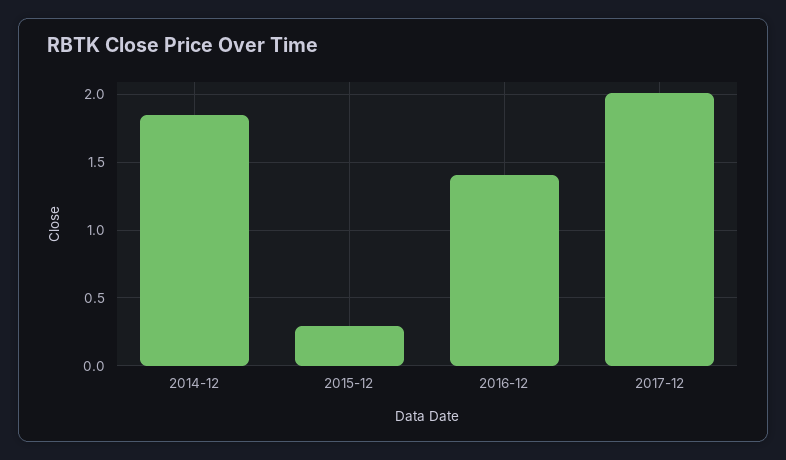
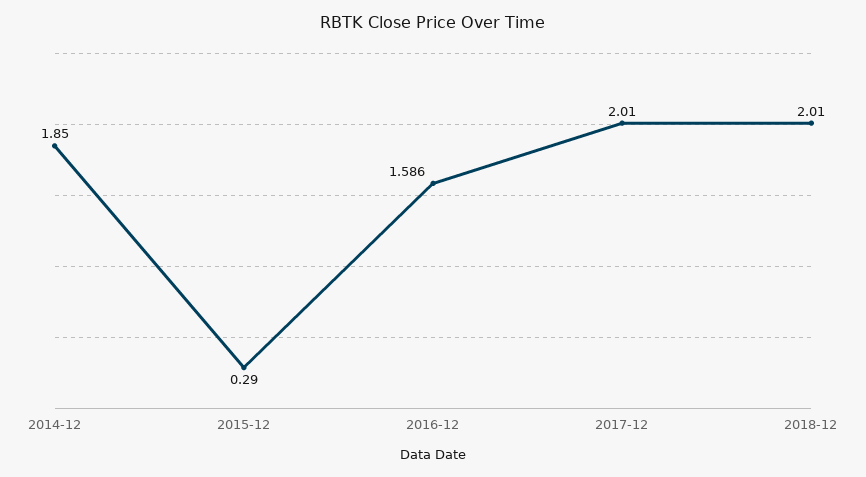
2016-12: 1.4 -> 1.586
2018-12: none -> 2.01

